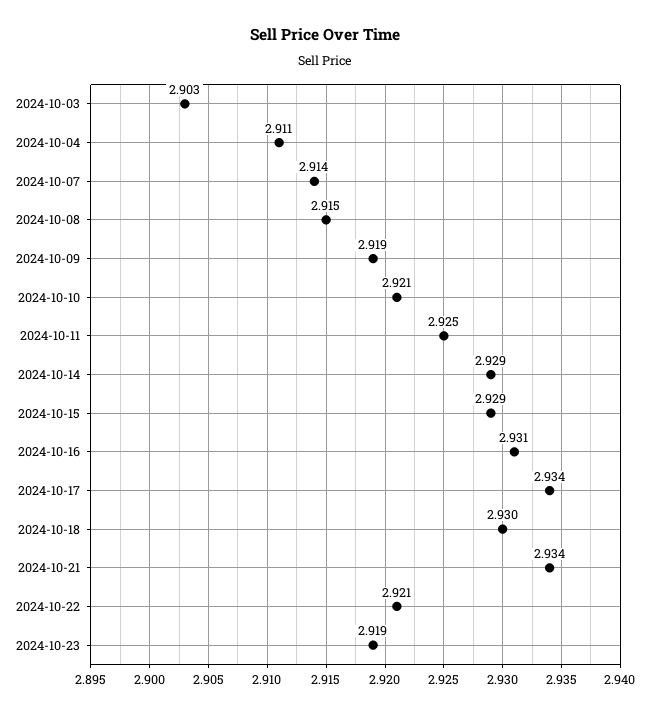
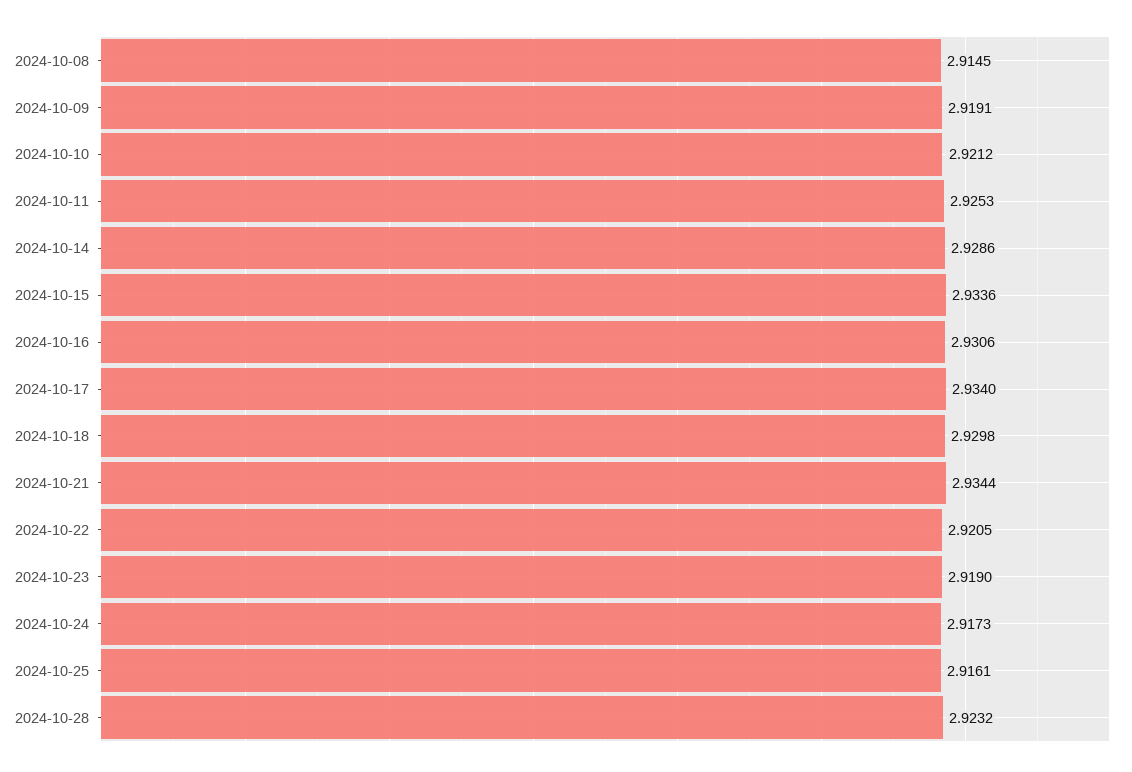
2024-10-03: 2.903 -> none
2024-10-04: 2.911 -> none
2024-10-07: 2.914 -> none
2024-10-15: 2.929 -> 2.9336
2024-10-24: none -> 2.9173
2024-10-25: none -> 2.9161
2024-10-28: none -> 2.9232

